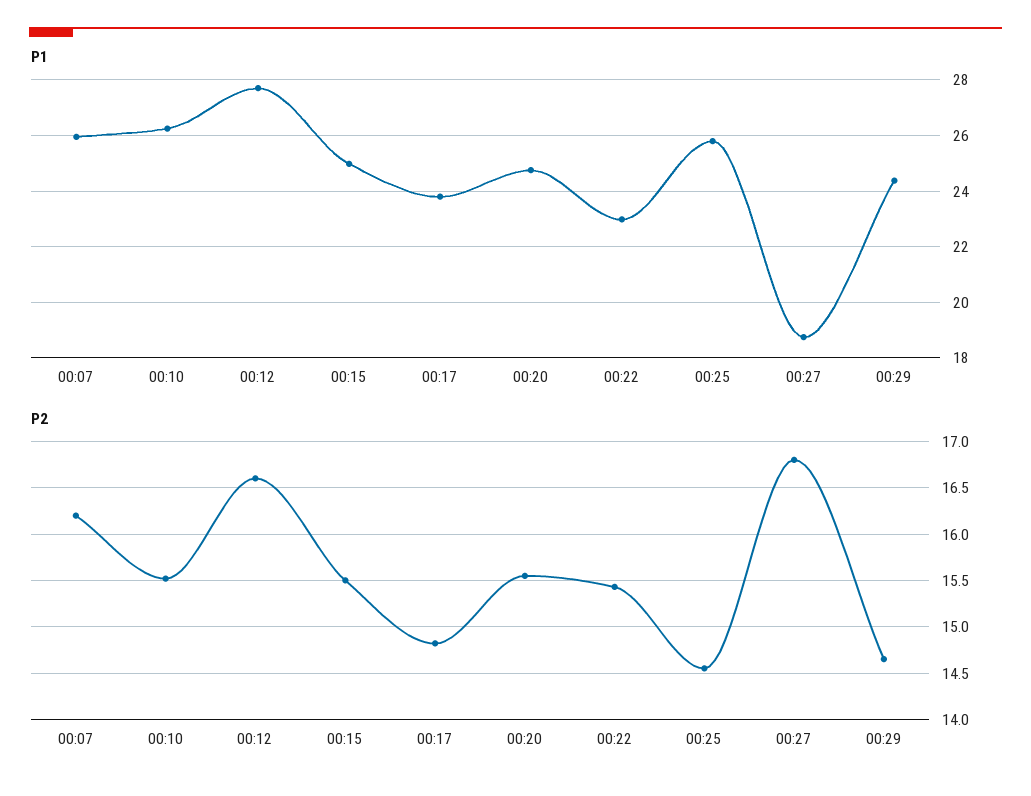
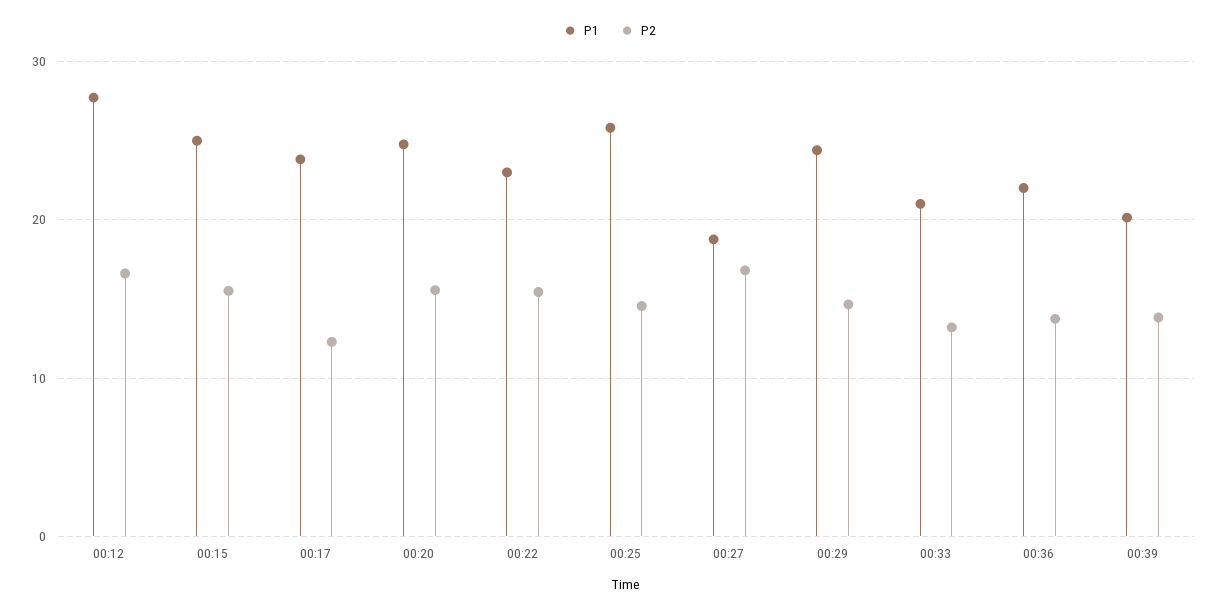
P1, 00:07: 26 -> none
P1, 00:10: 26.25 -> none
P2, 00:07: 16.2 -> none
P2, 00:10: 15.5 -> none
P2, 00:17: 14.8 -> 12
P1, 00:33: none -> 21
P2, 00:33: none -> 13
P1, 00:36: none -> 22
P2, 00:36: none -> 14
P1, 00:39: none -> 20
P2, 00:39: none -> 14

